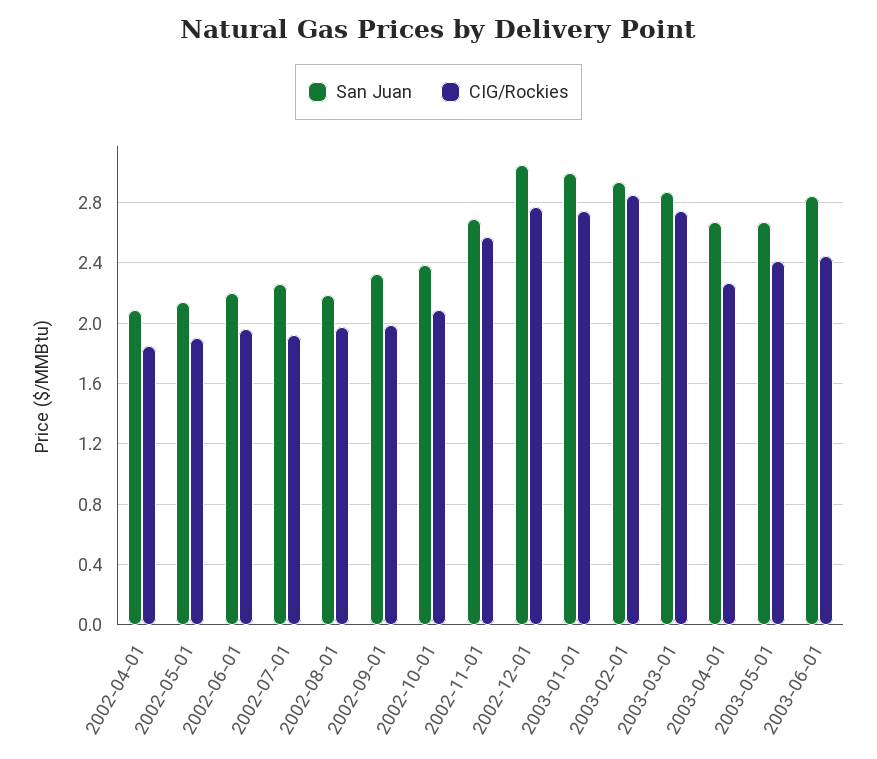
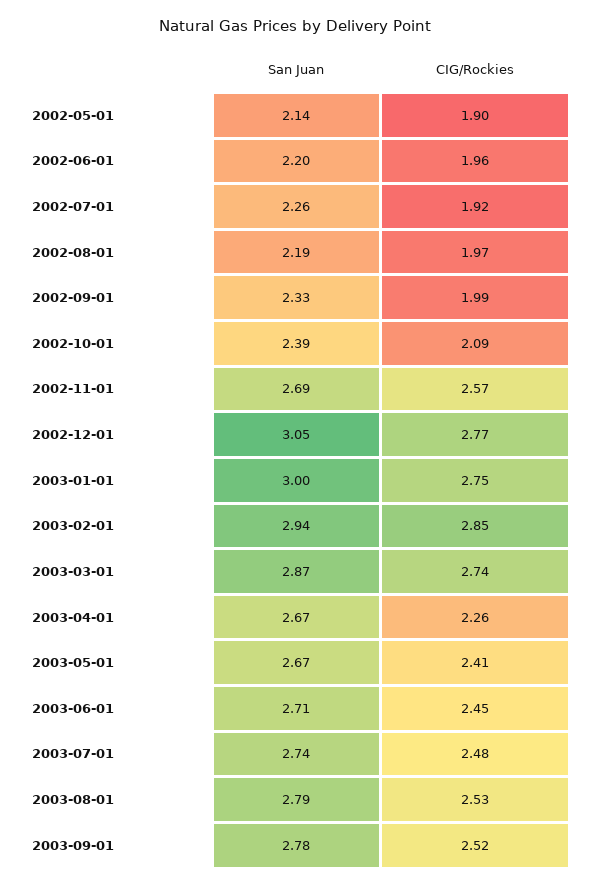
San Juan, 2002-04-01: 2.1 -> none
CIG/Rockies, 2002-04-01: 1.85 -> none
San Juan, 2003-06-01: 2.85 -> 2.71
San Juan, 2003-07-01: none -> 2.74
CIG/Rockies, 2003-07-01: none -> 2.48
San Juan, 2003-08-01: none -> 2.79
CIG/Rockies, 2003-08-01: none -> 2.53
San Juan, 2003-09-01: none -> 2.78
CIG/Rockies, 2003-09-01: none -> 2.52

